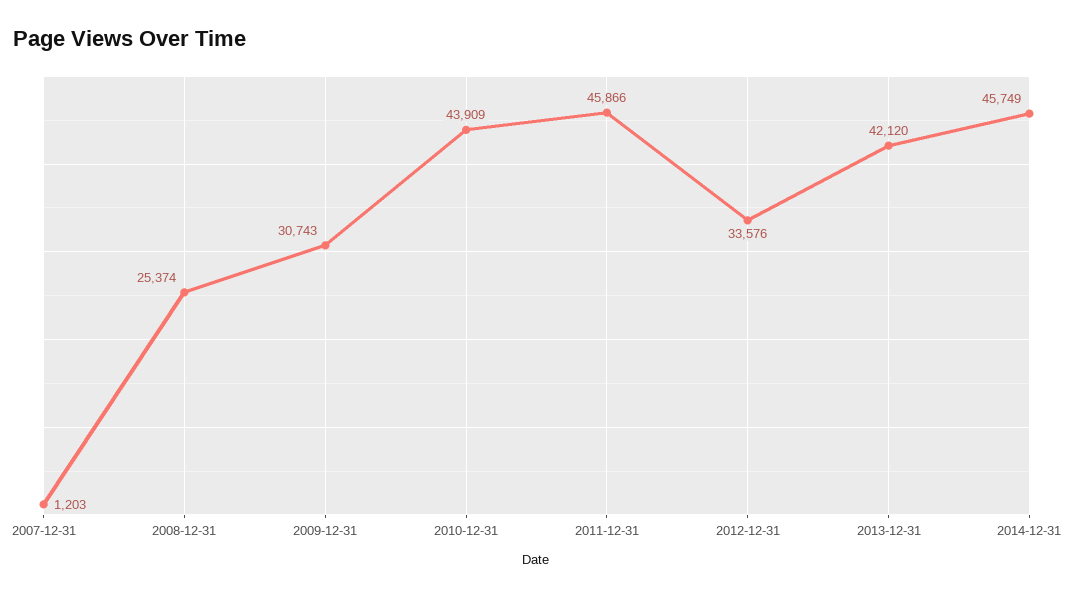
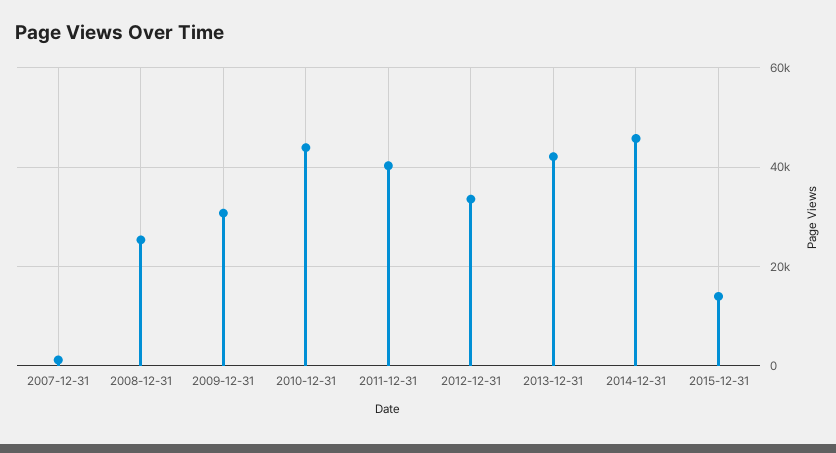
2011-12-31: 45866 -> 40000
2015-12-31: none -> 14000

